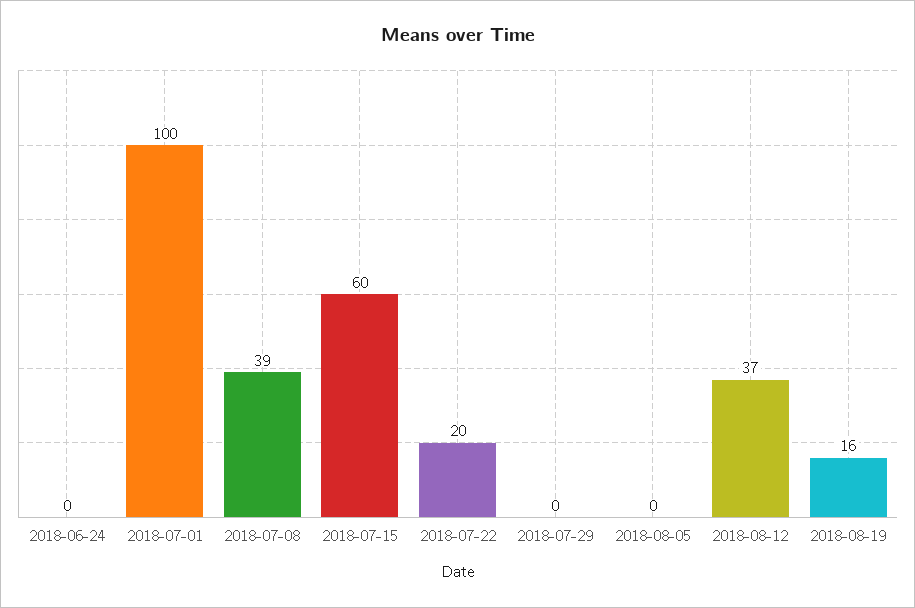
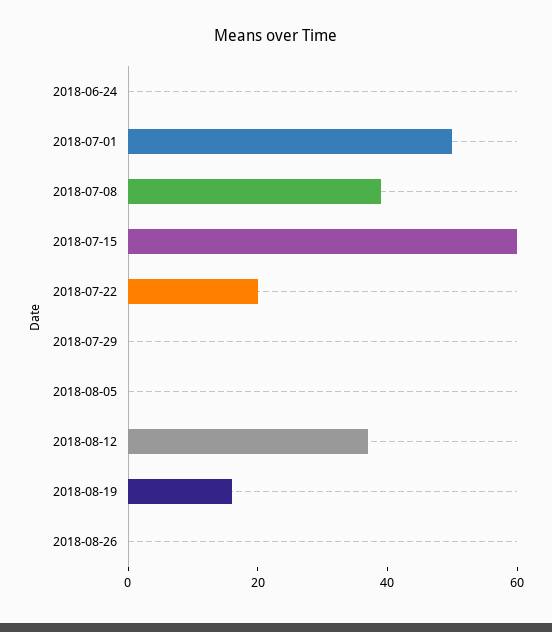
2018-07-01: 100 -> 50
2018-08-26: none -> 0

